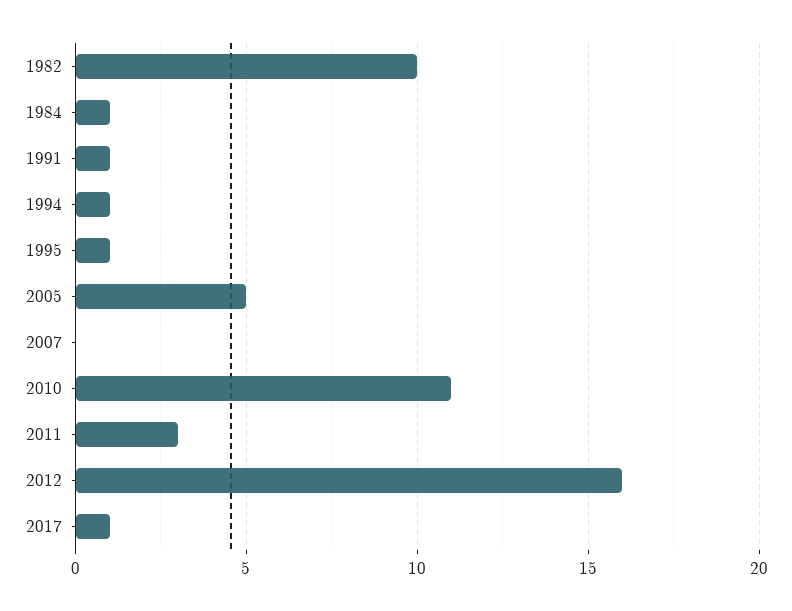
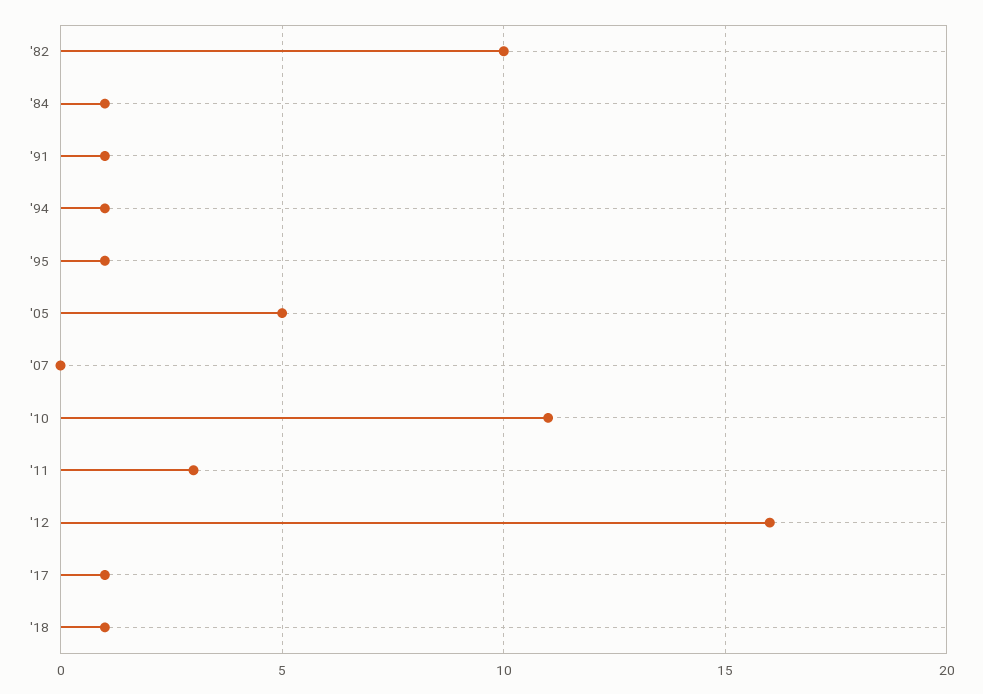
'18: none -> 1

